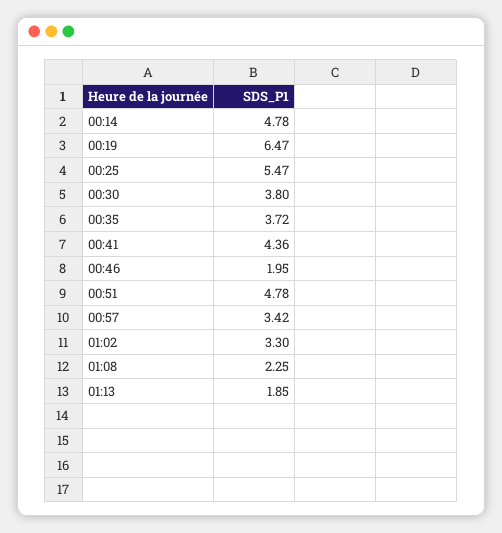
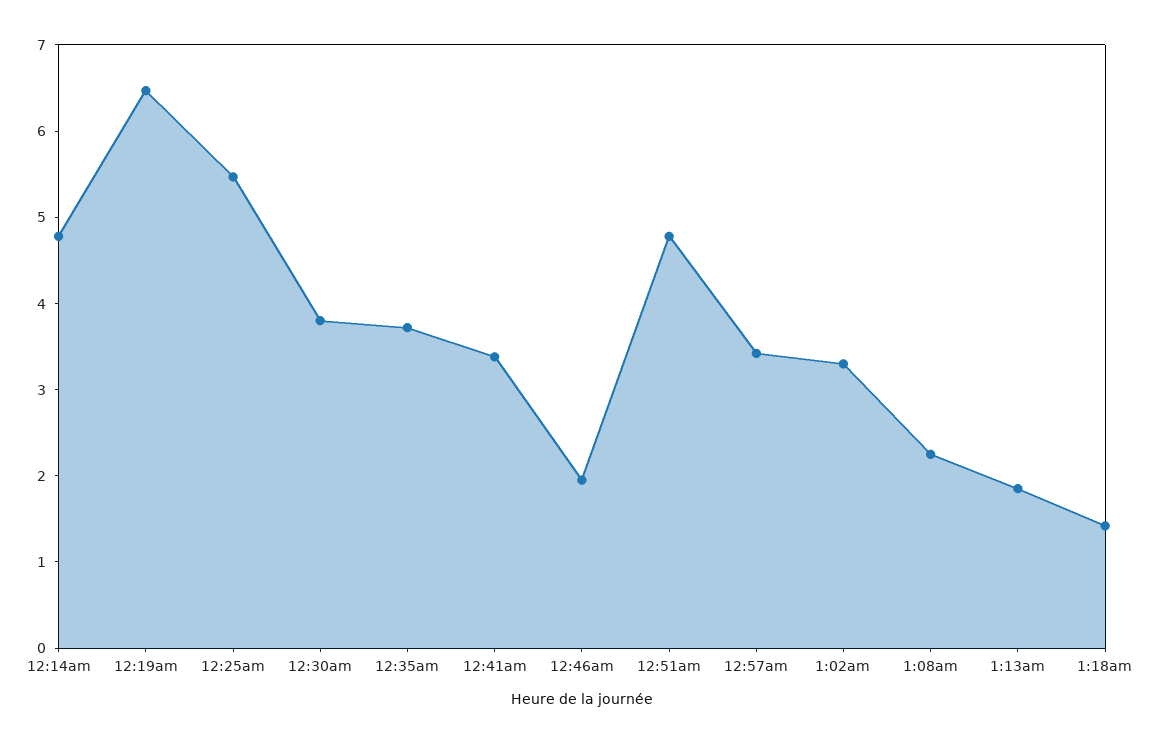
00:41: 4.36 -> 3.4
1:18am: none -> 1.4

